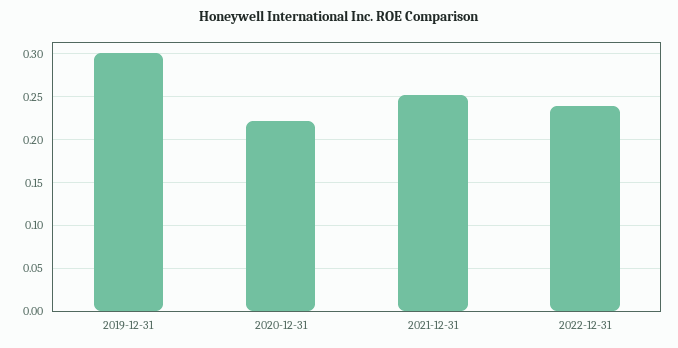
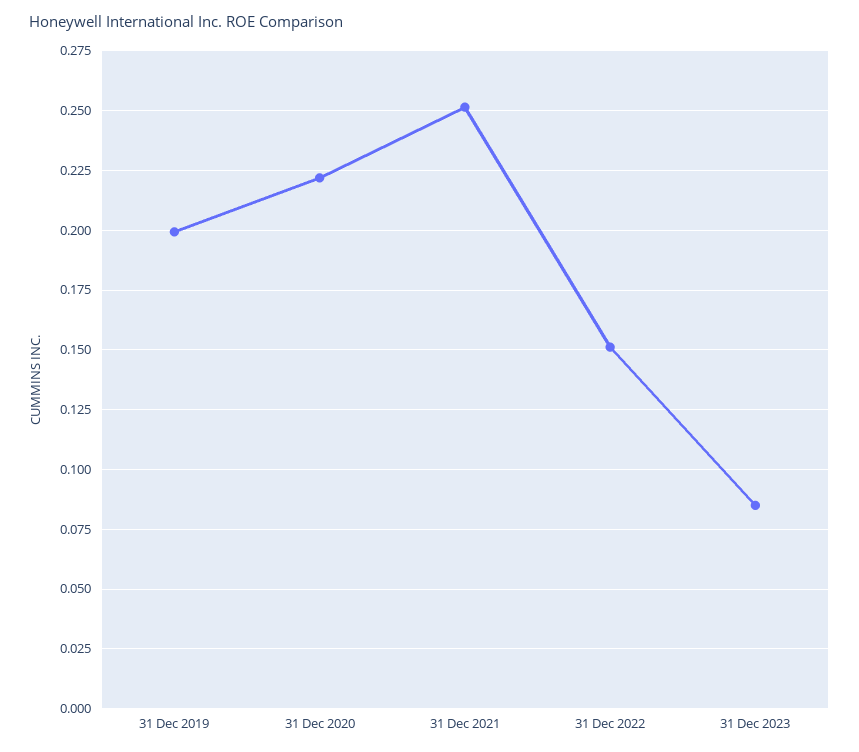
2019-12-31: 0.3 -> 0.2
2022-12-31: 0.24 -> 0.15
31 Dec 2023: none -> 0.085

